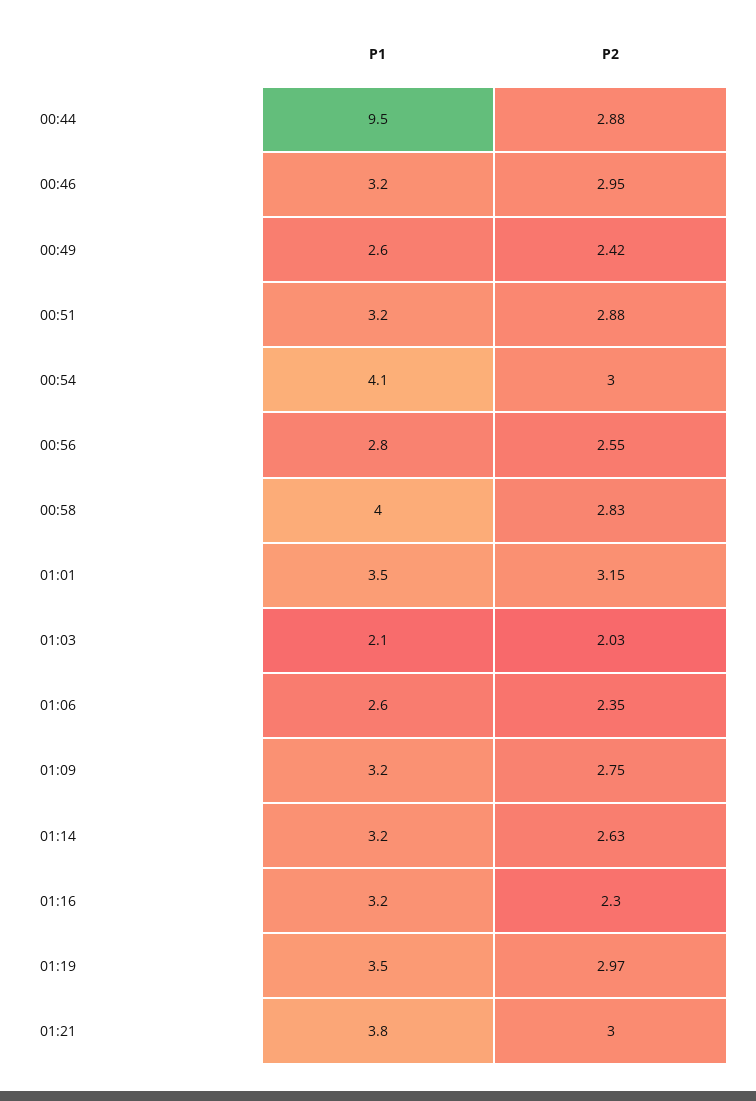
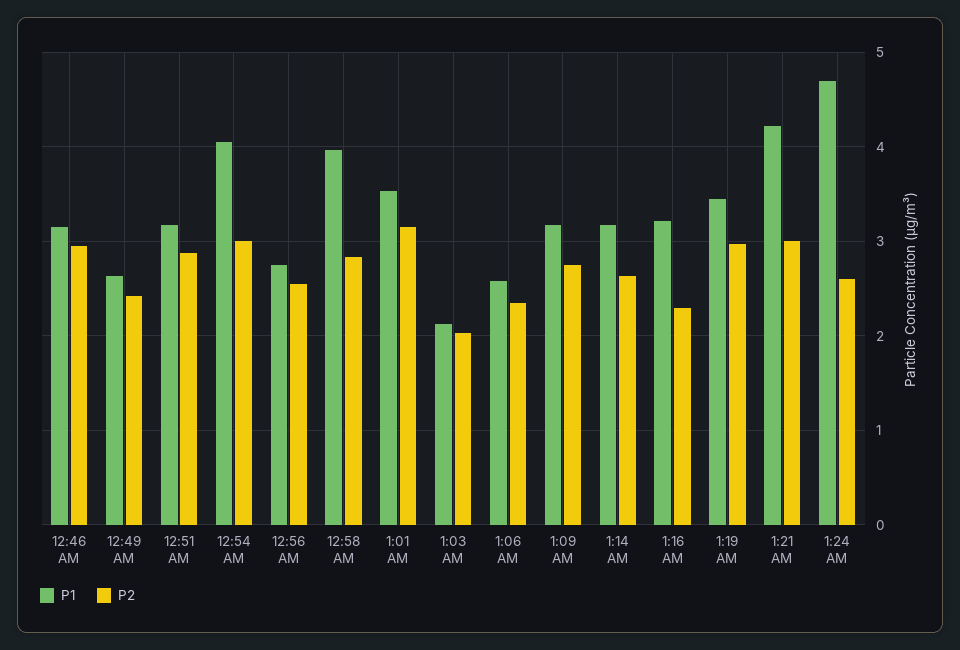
P1, 00:44: 9.5 -> none
P2, 00:44: 2.88 -> none
P1, 01:21: 3.8 -> 4.2
P1, 1:24 AM: none -> 4.7
P2, 1:24 AM: none -> 2.6

